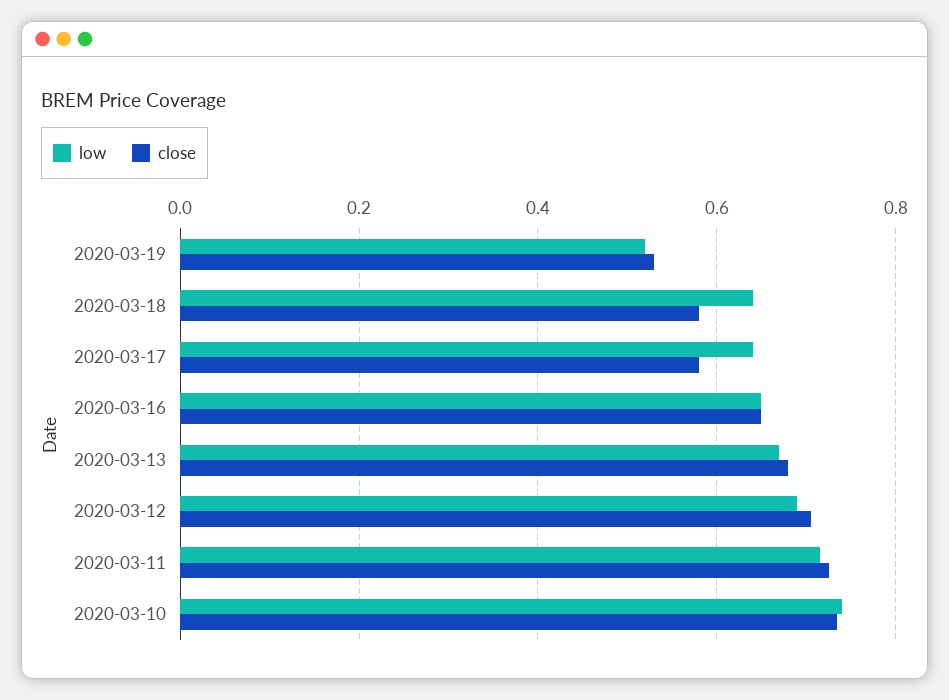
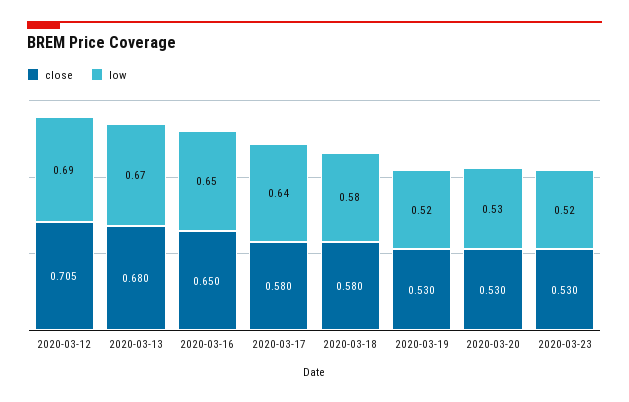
low, 2020-03-18: 0.64 -> 0.58
low, 2020-03-11: 0.72 -> none
close, 2020-03-11: 0.72 -> none
low, 2020-03-10: 0.74 -> none
close, 2020-03-10: 0.74 -> none
close, 2020-03-20: none -> 0.53
low, 2020-03-20: none -> 0.53
close, 2020-03-23: none -> 0.53
low, 2020-03-23: none -> 0.52

